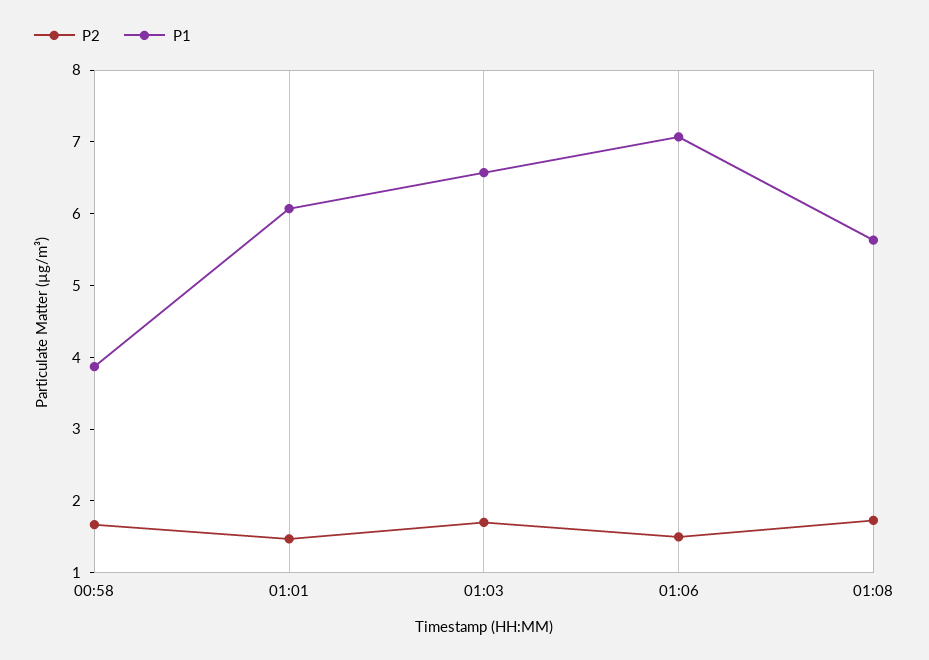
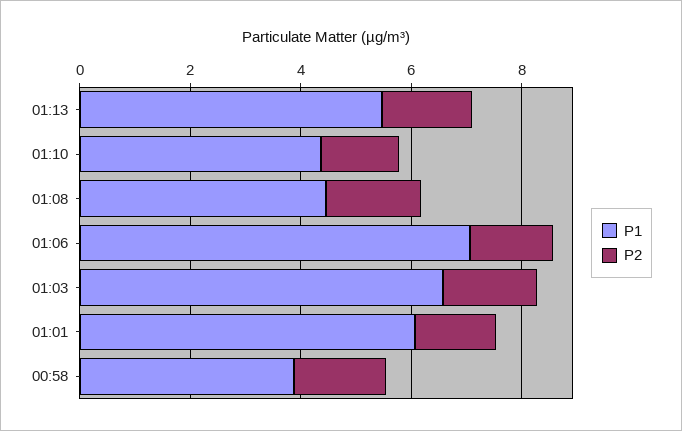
P1, 01:08: 5.6 -> 4.5
P1, 01:13: none -> 5.5
P2, 01:13: none -> 1.5
P1, 01:10: none -> 4.5
P2, 01:10: none -> 1.5

